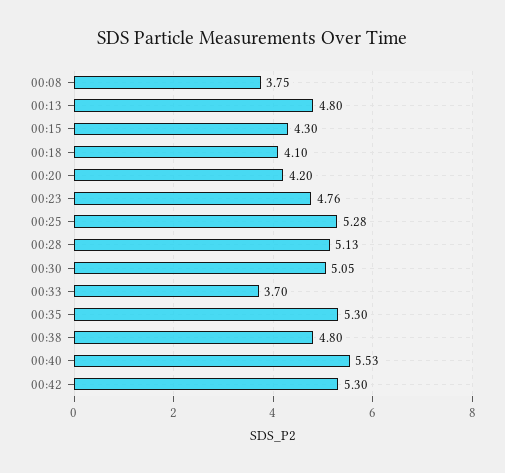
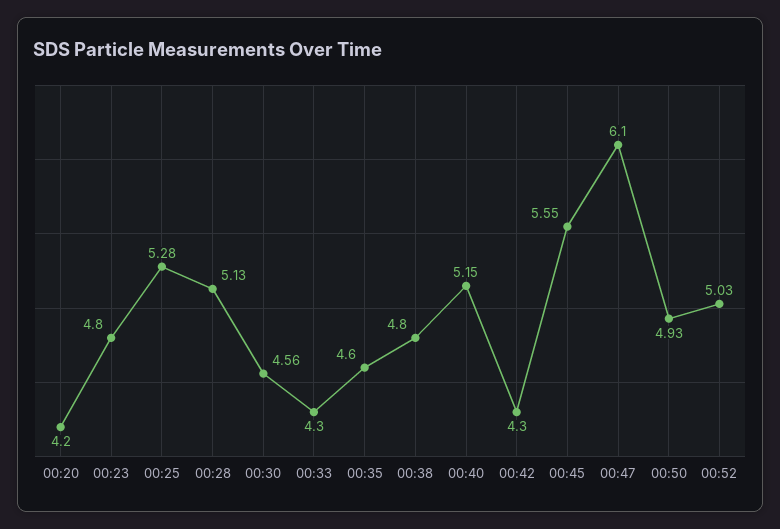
00:08: 3.75 -> none
00:13: 4.8 -> none
00:15: 4.3 -> none
00:18: 4.1 -> none
00:23: 4.76 -> 4.8
00:30: 5.05 -> 4.56
00:33: 3.7 -> 4.3
00:35: 5.3 -> 4.6
00:40: 5.53 -> 5.15
00:42: 5.3 -> 4.3
00:45: none -> 5.55
00:47: none -> 6.1
00:50: none -> 4.93
00:52: none -> 5.03

